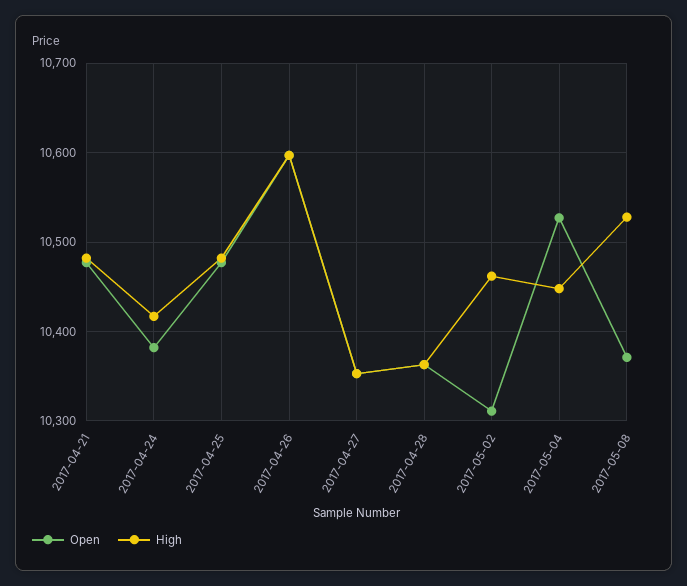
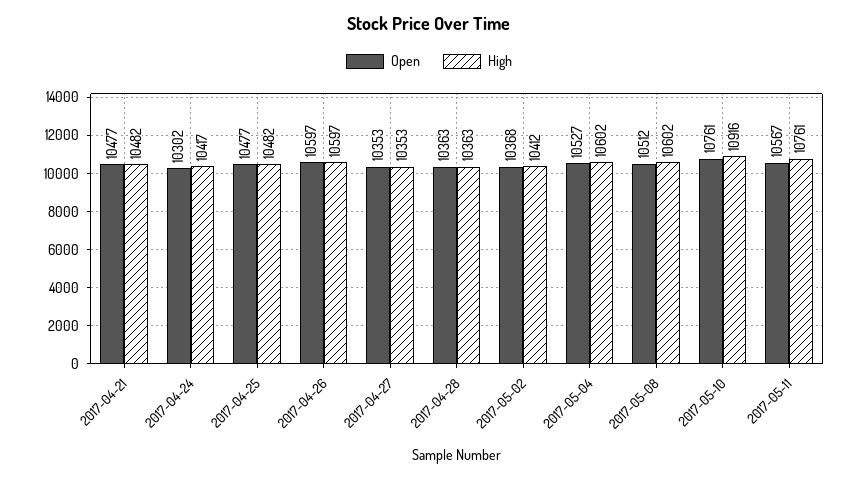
Open, 2017-04-24: 10380 -> 10302
Open, 2017-05-02: 10310 -> 10368
High, 2017-05-02: 10460 -> 10412
High, 2017-05-04: 10450 -> 10602
Open, 2017-05-08: 10370 -> 10512
High, 2017-05-08: 10530 -> 10602
Open, 2017-05-10: none -> 10761
High, 2017-05-10: none -> 10916
Open, 2017-05-11: none -> 10567
High, 2017-05-11: none -> 10761

